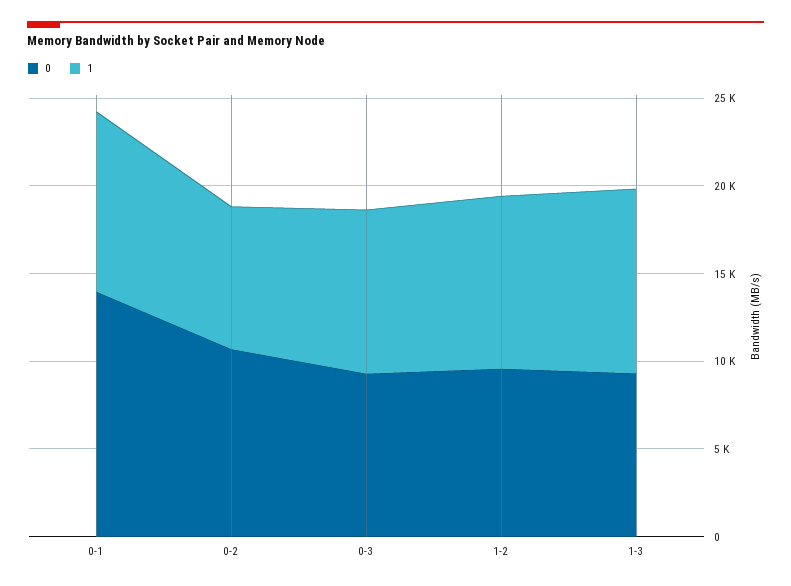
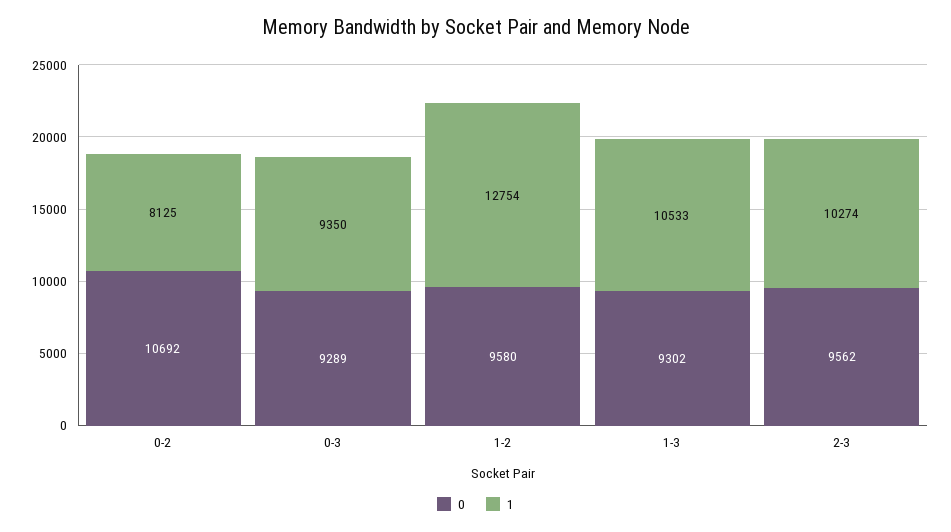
0, 0-1: 14000 -> none
1, 0-1: 10000 -> none
1, 1-2: 10000 -> 12754
0, 2-3: none -> 9562
1, 2-3: none -> 10274

